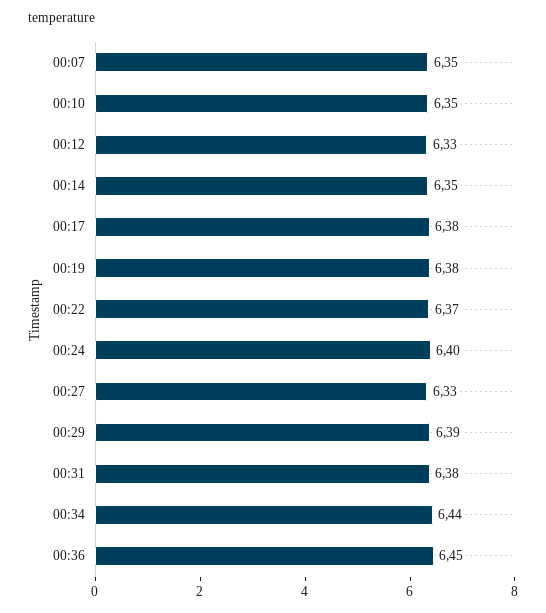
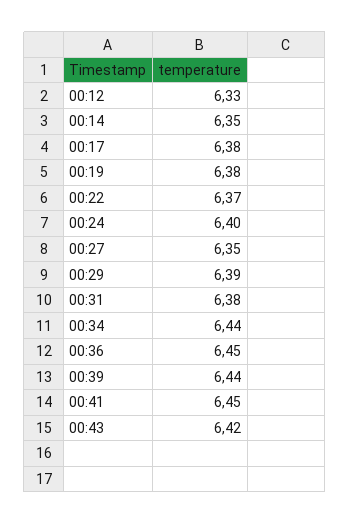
00:07: 6.35 -> none
00:10: 6.35 -> none
00:27: 6.33 -> 6.35
00:39: none -> 6.44
00:41: none -> 6.45
00:43: none -> 6.42

